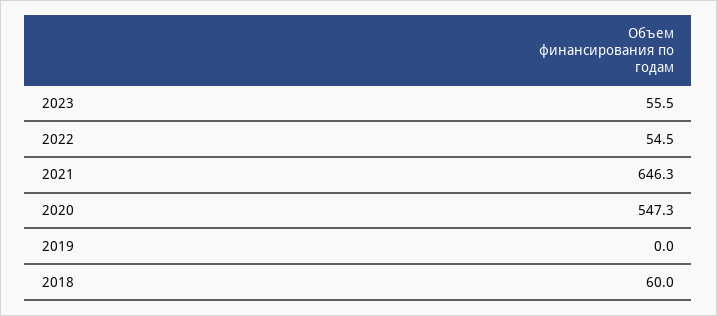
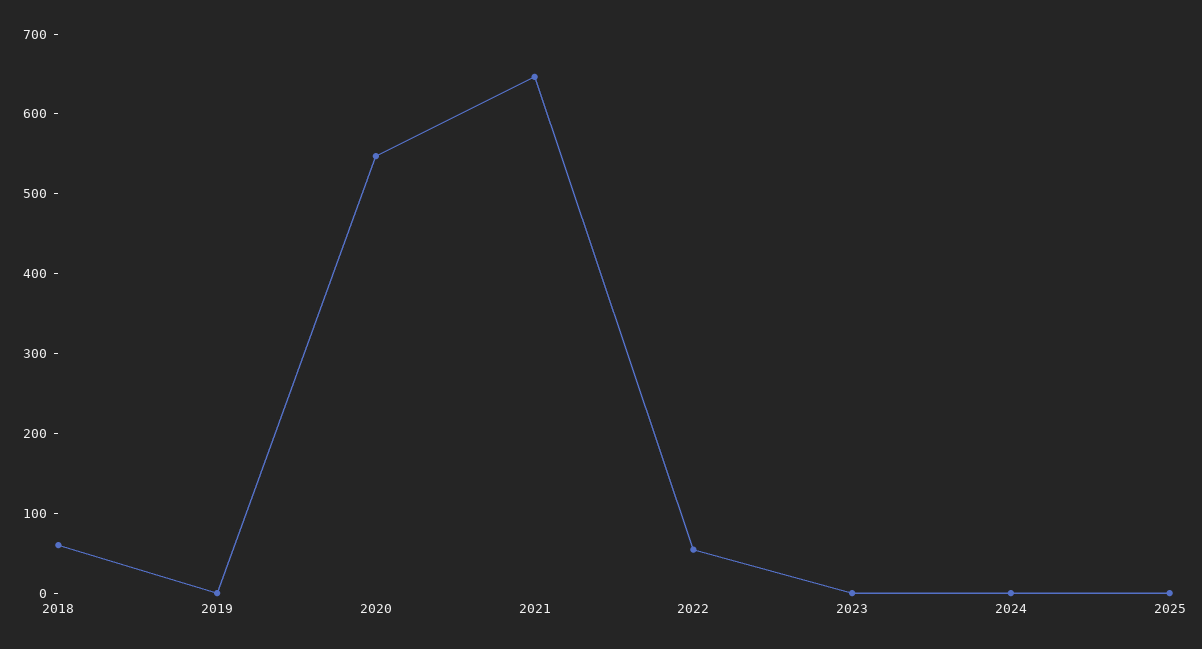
2023: 55.5 -> 0
2024: none -> 0
2025: none -> 0

